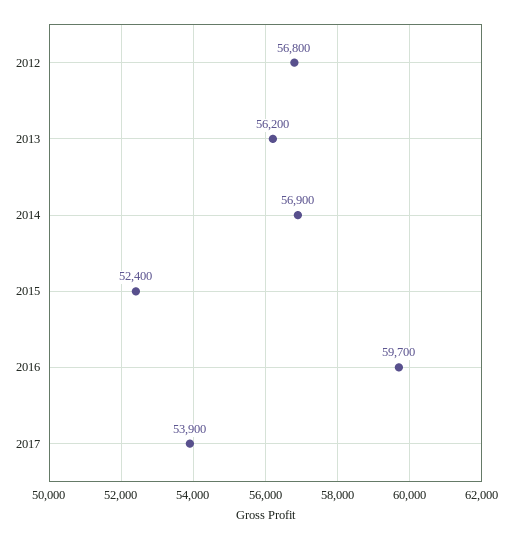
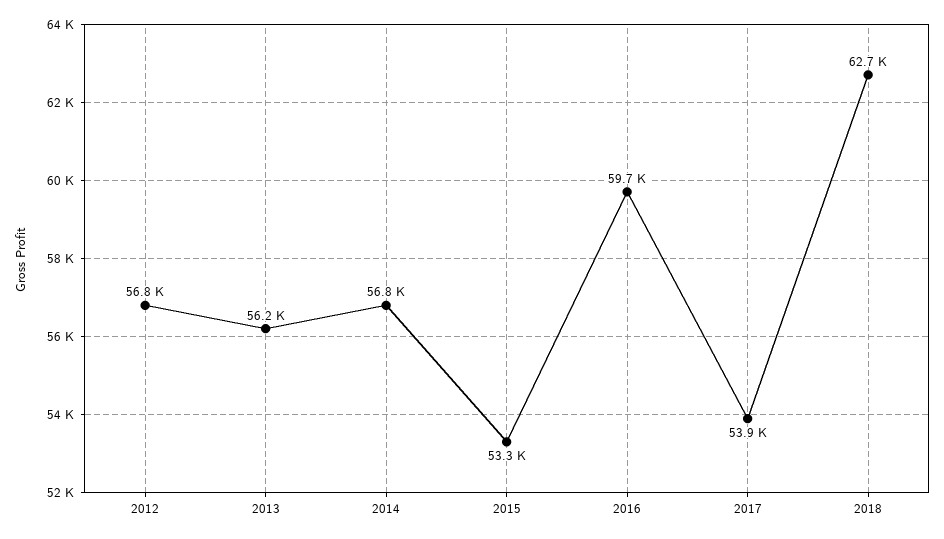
2014: 56900 -> 56800
2015: 52400 -> 53300
2018: none -> 62700

